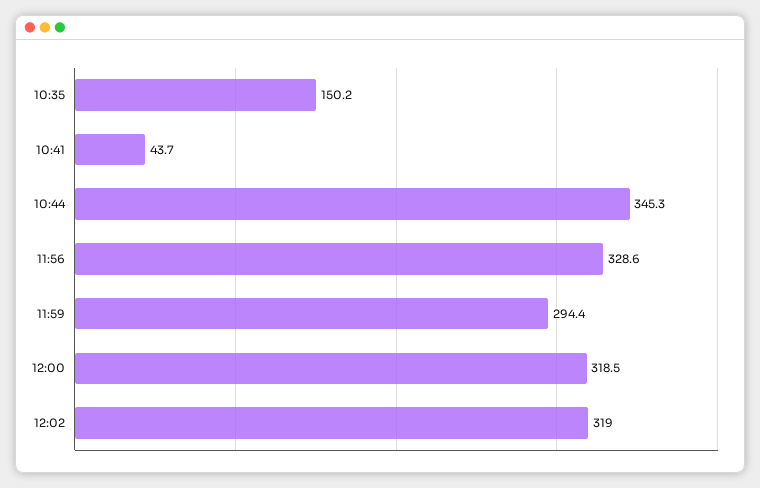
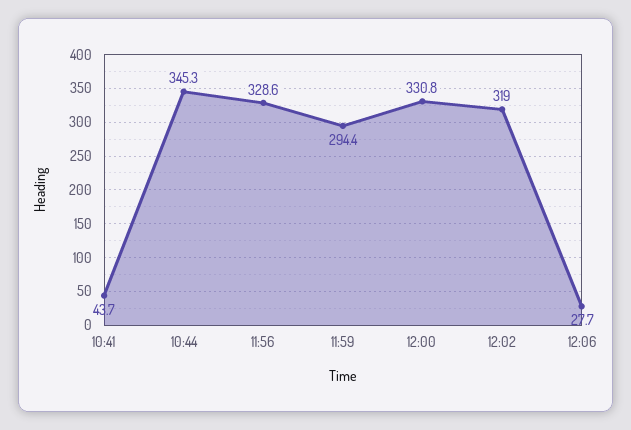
10:35: 150.2 -> none
12:00: 318.5 -> 330.8
12:06: none -> 27.7

